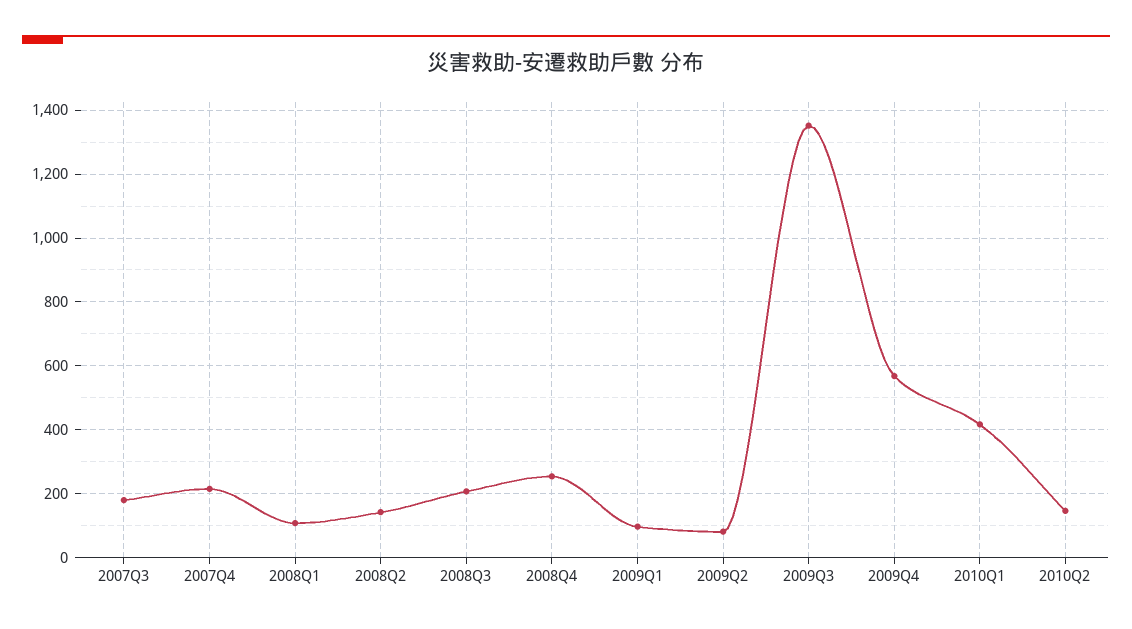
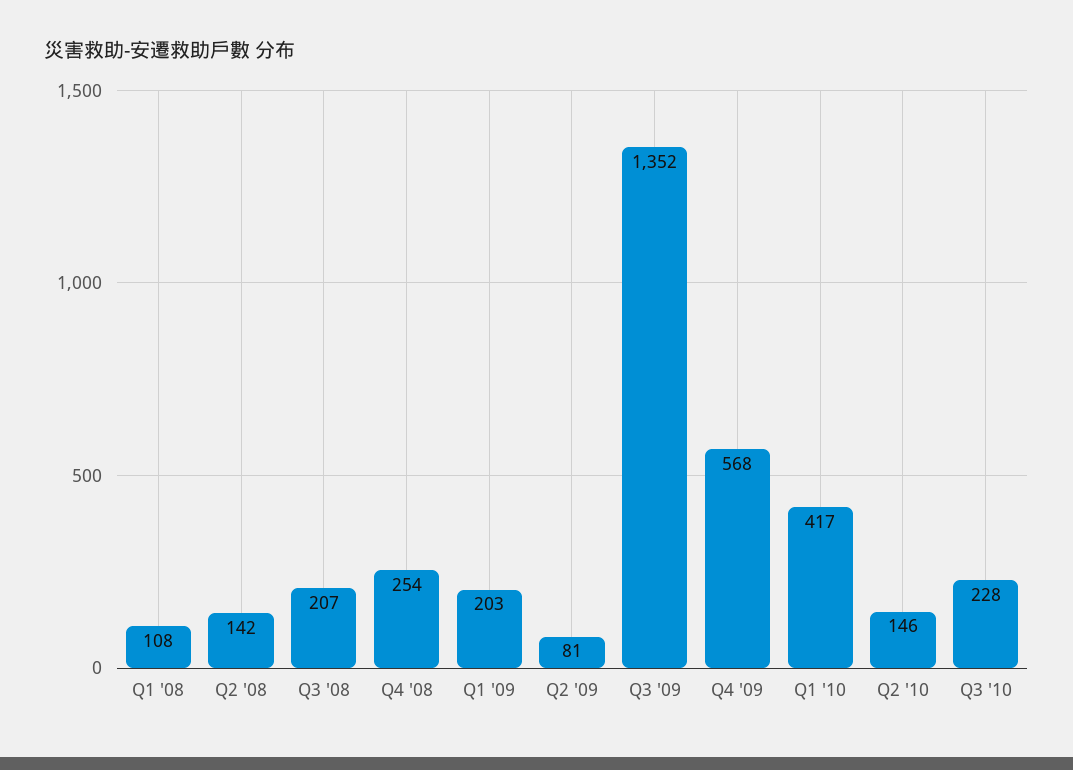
2007Q3: 180 -> none
2007Q4: 220 -> none
2009Q1: 100 -> 203
Q3 '10: none -> 228

